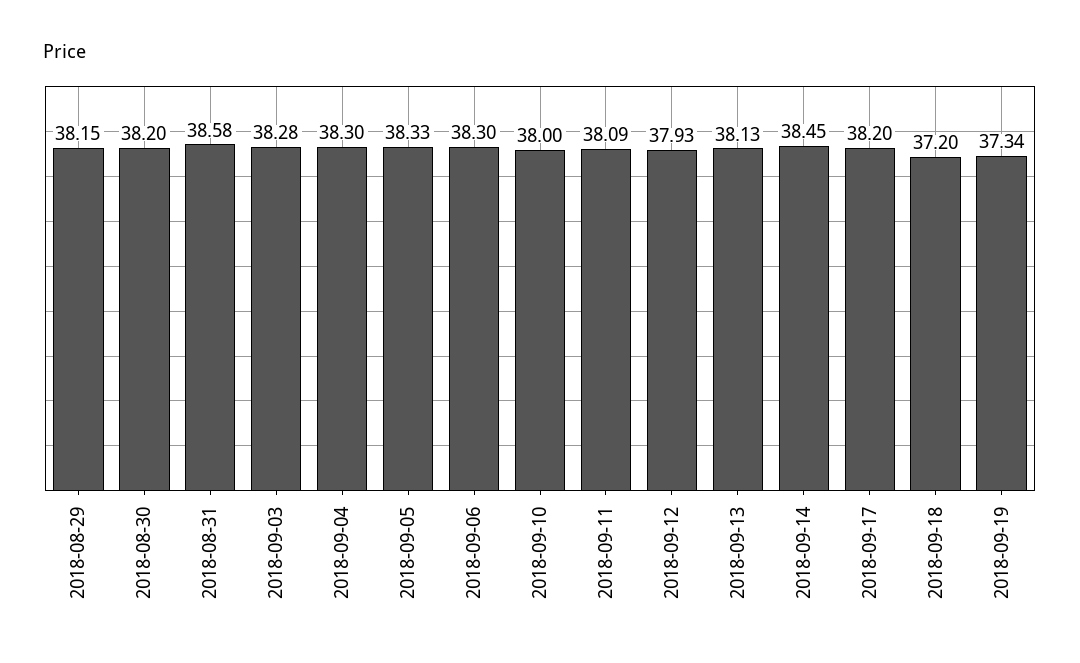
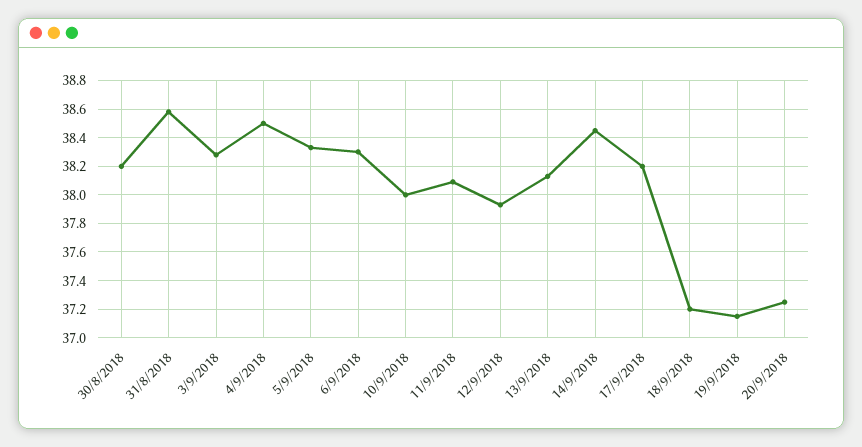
2018-08-29: 38.15 -> none
2018-09-04: 38.3 -> 38.5
2018-09-19: 37.34 -> 37.15
20/9/2018: none -> 37.25

